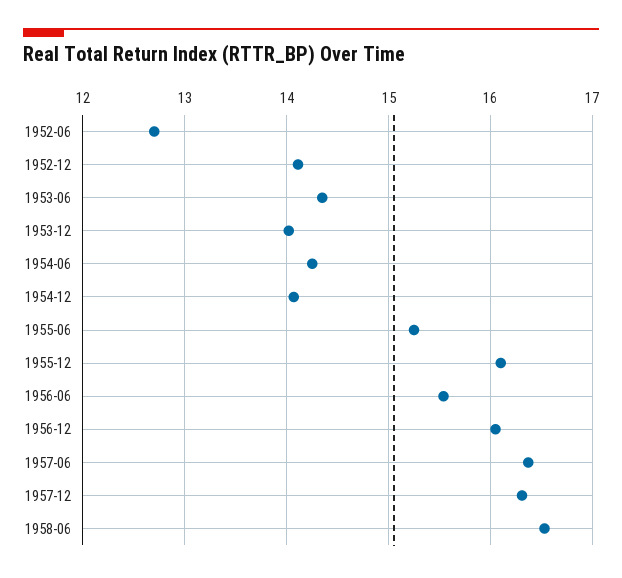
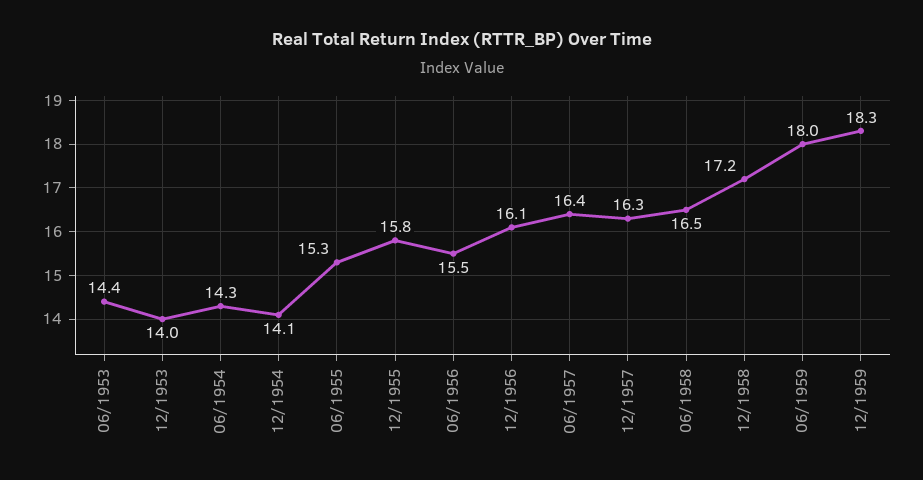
1952-06: 12.7 -> none
1952-12: 14.1 -> none
1955-12: 16.1 -> 15.8
12/1958: none -> 17.2
06/1959: none -> 18
12/1959: none -> 18.3

